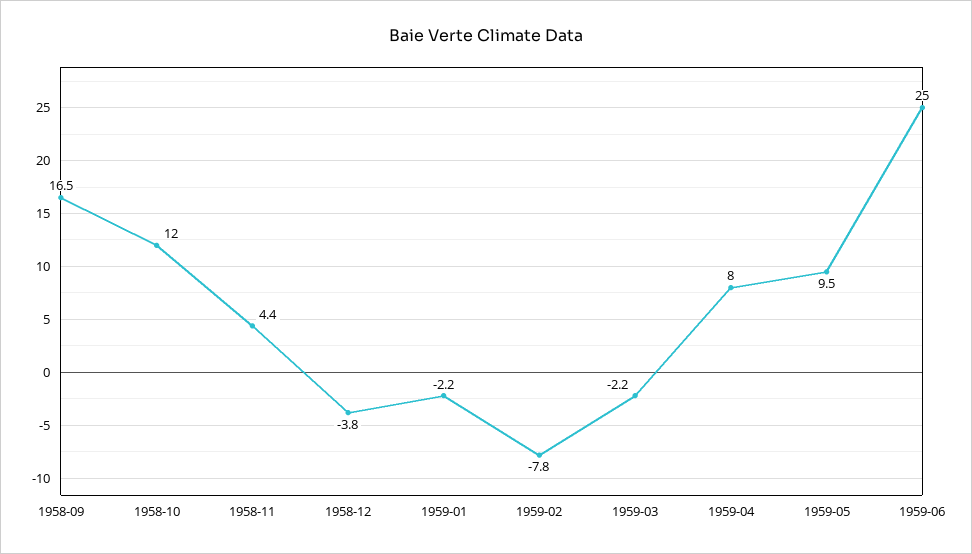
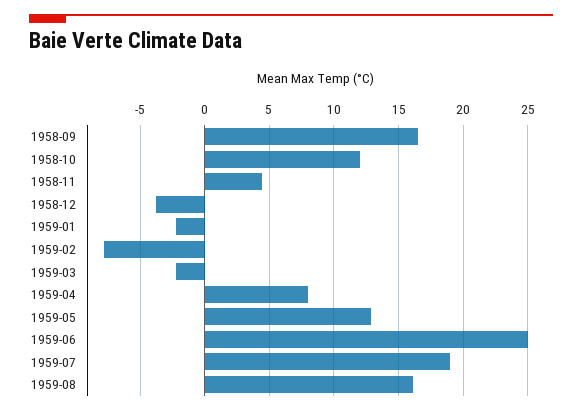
1959-05: 9.5 -> 13
1959-07: none -> 19
1959-08: none -> 16

